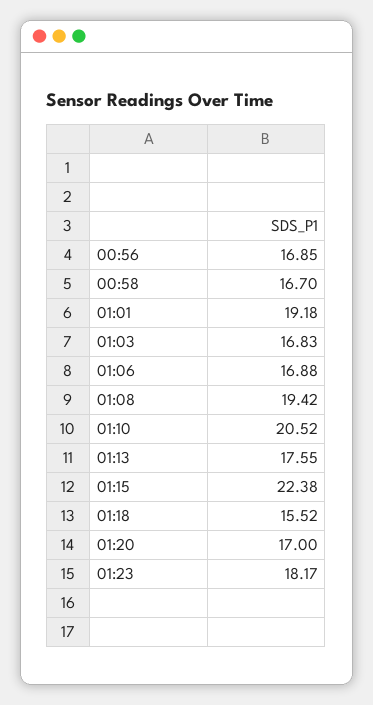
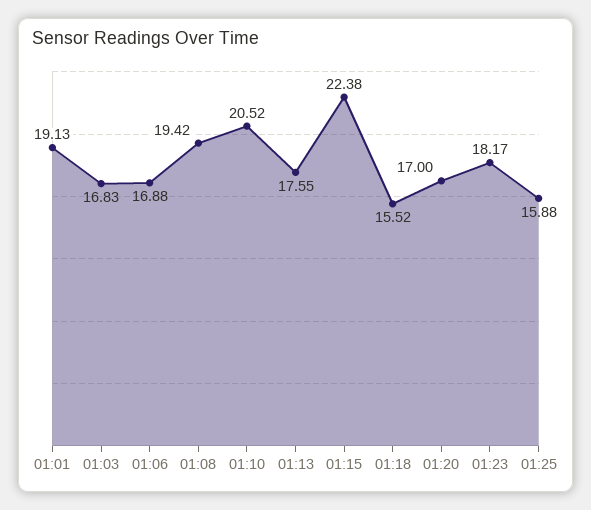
00:56: 16.85 -> none
00:58: 16.7 -> none
01:01: 19.18 -> 19.13
01:25: none -> 15.88

